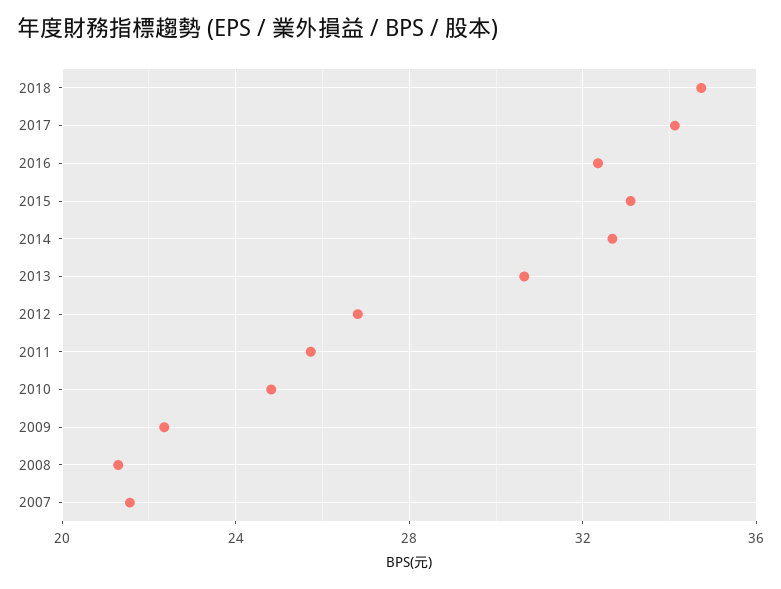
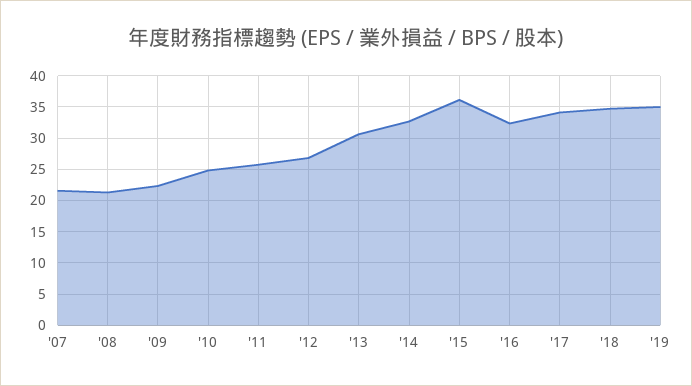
2015: 33 -> 36
'19: none -> 35

